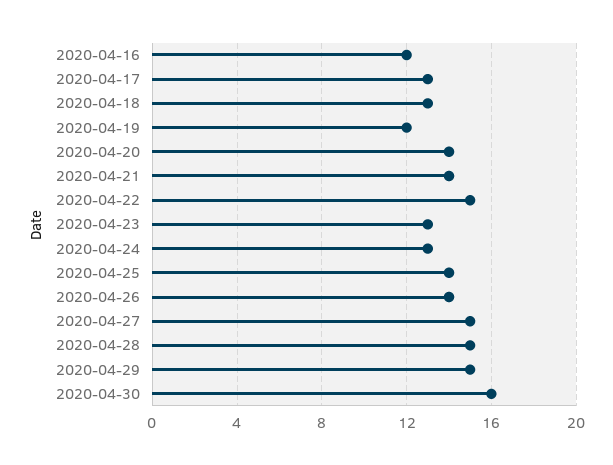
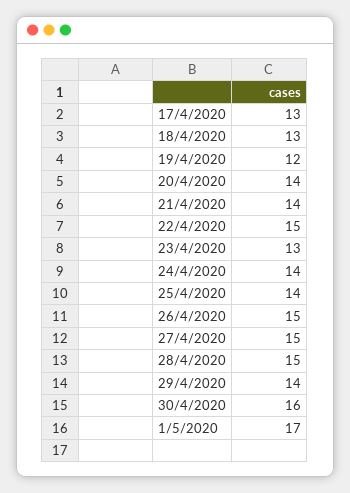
2020-04-16: 12 -> none
2020-04-24: 13 -> 14
2020-04-26: 14 -> 15
2020-04-29: 15 -> 14
1/5/2020: none -> 17

